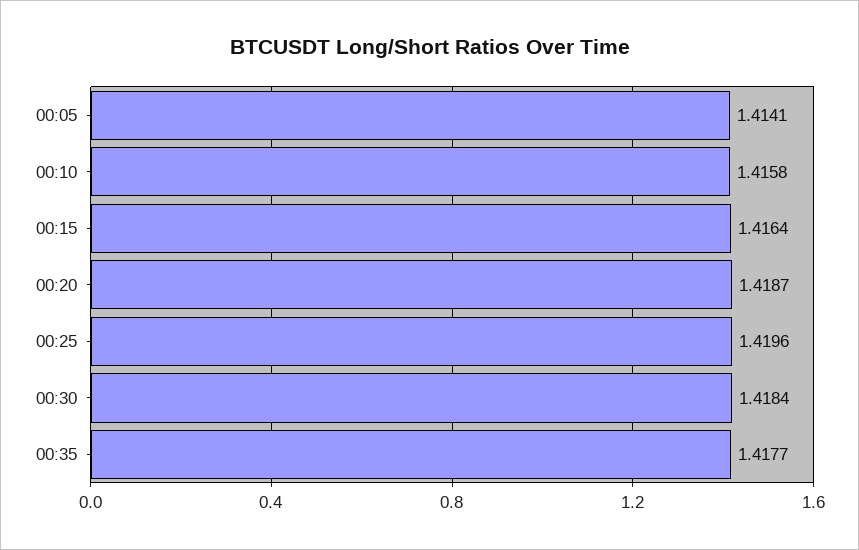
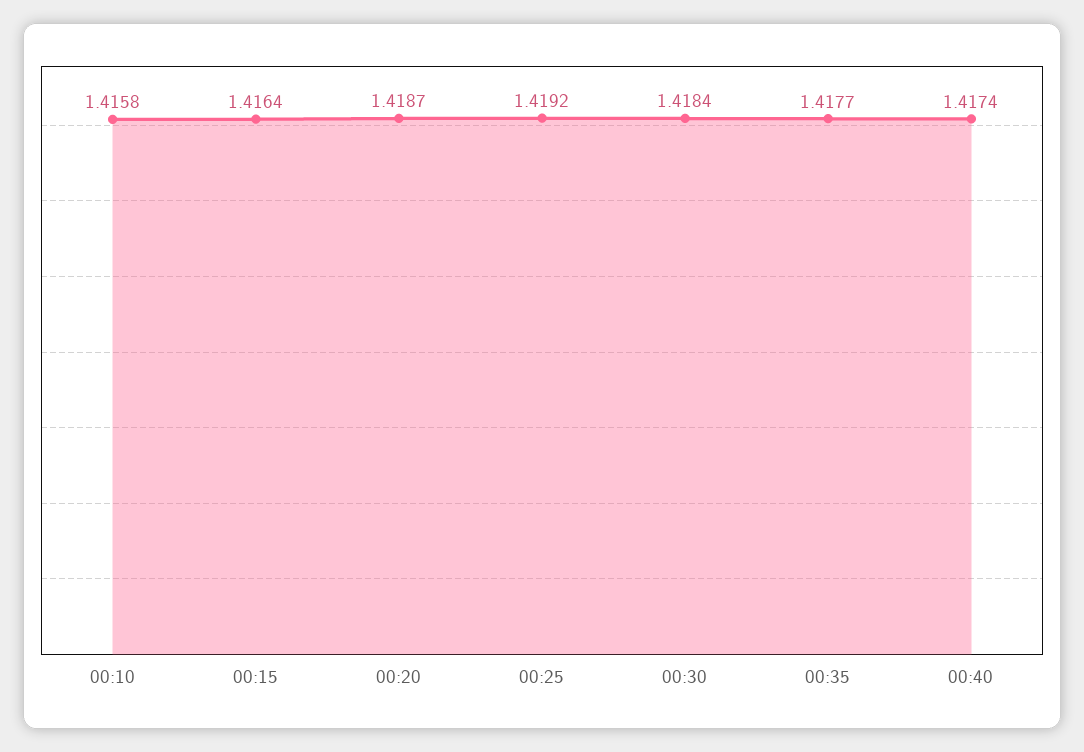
00:05: 1.4141 -> none
00:25: 1.4196 -> 1.4192
00:40: none -> 1.4174

